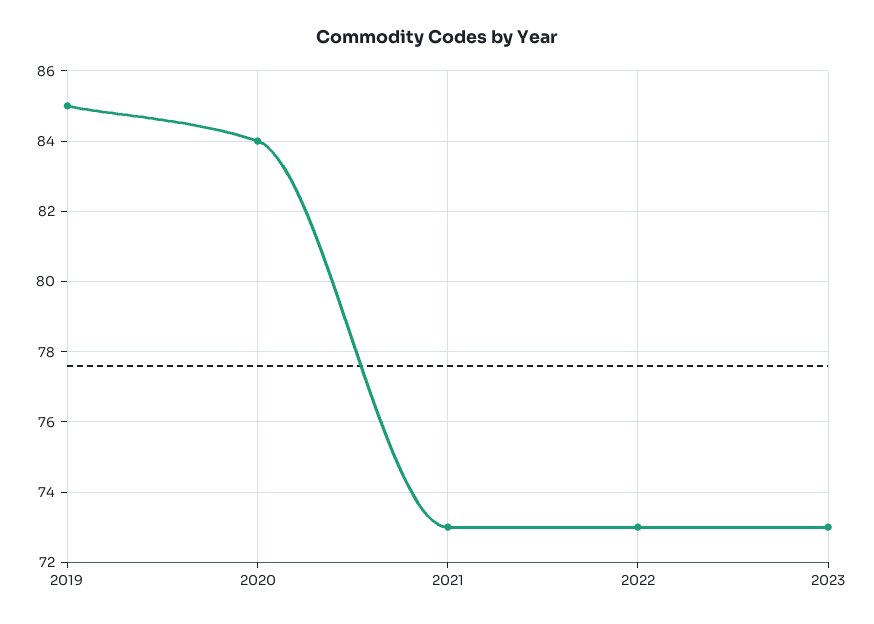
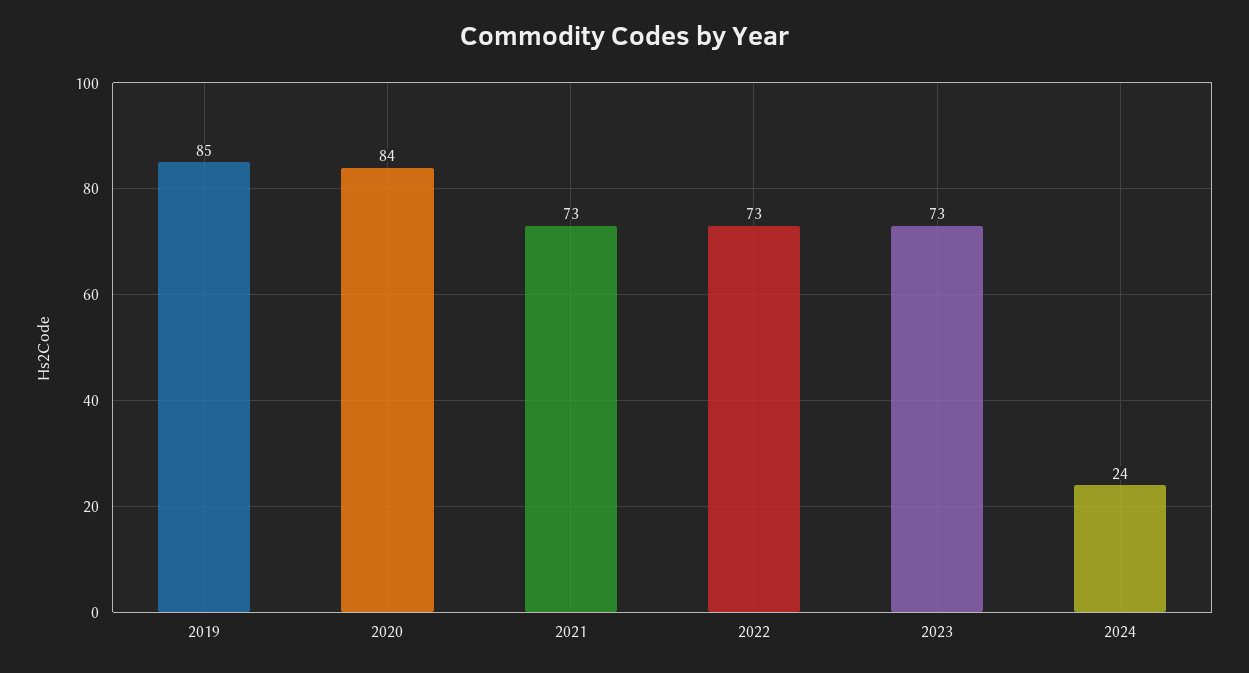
2024: none -> 24

